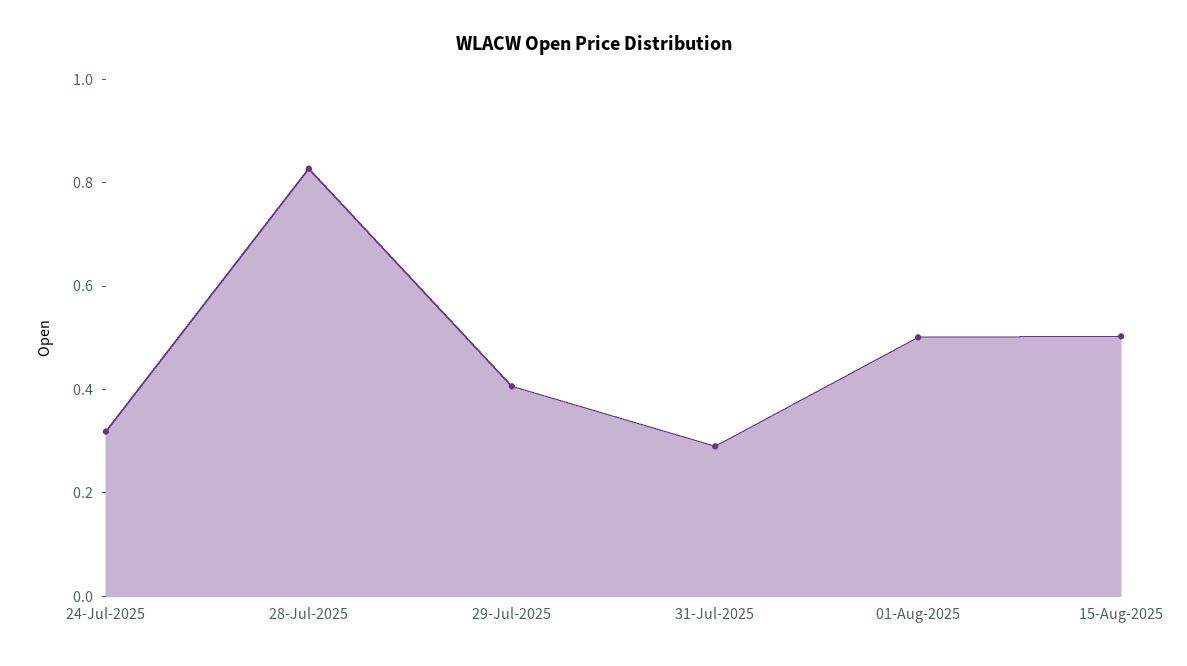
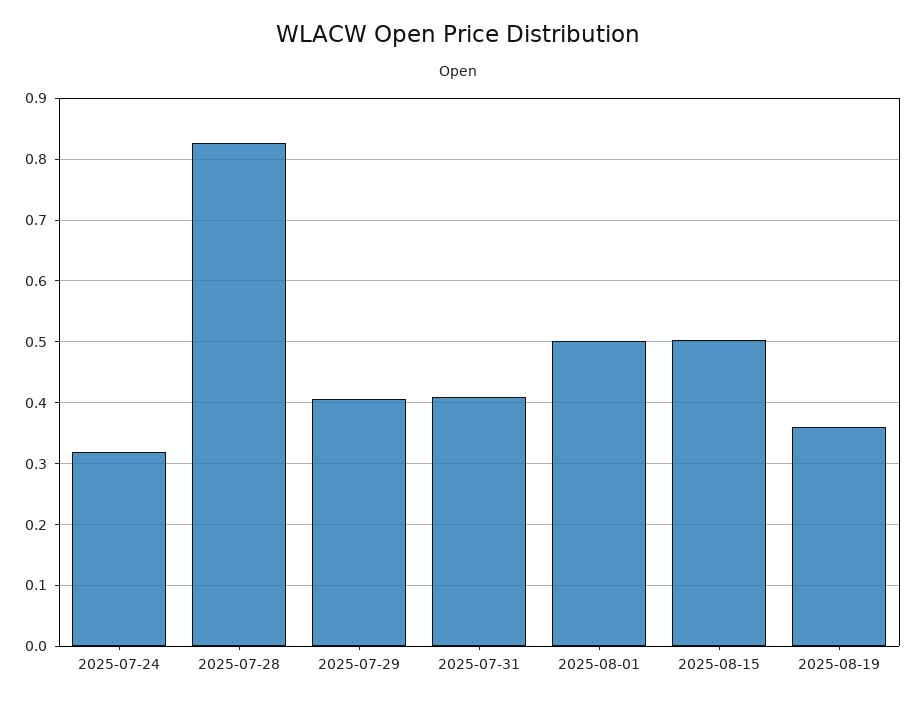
31-Jul-2025: 0.3 -> 0.41
2025-08-19: none -> 0.36

